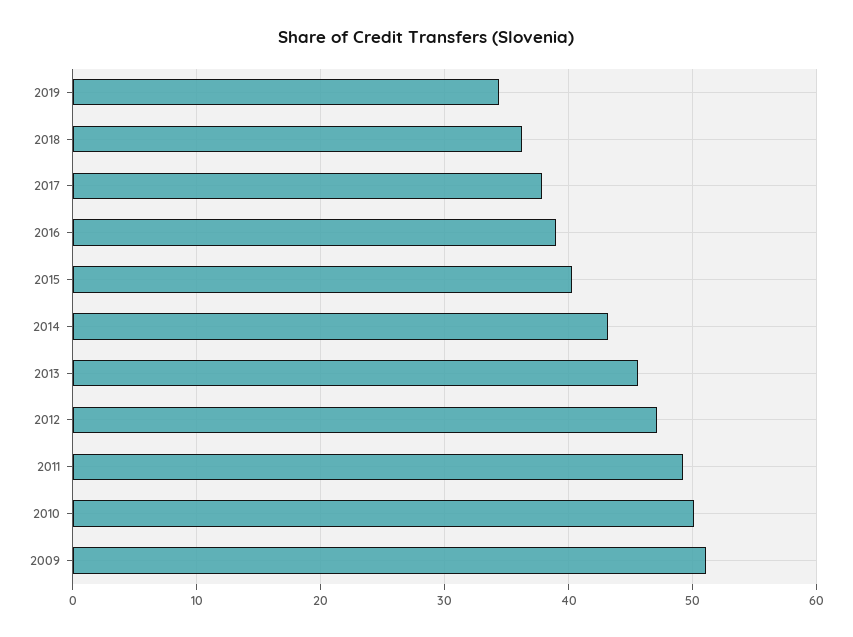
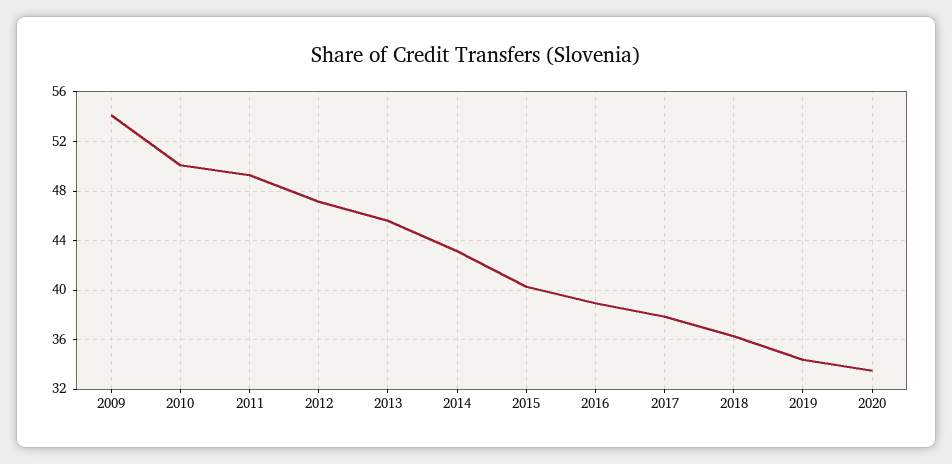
2009: 51 -> 54
2020: none -> 33.5

